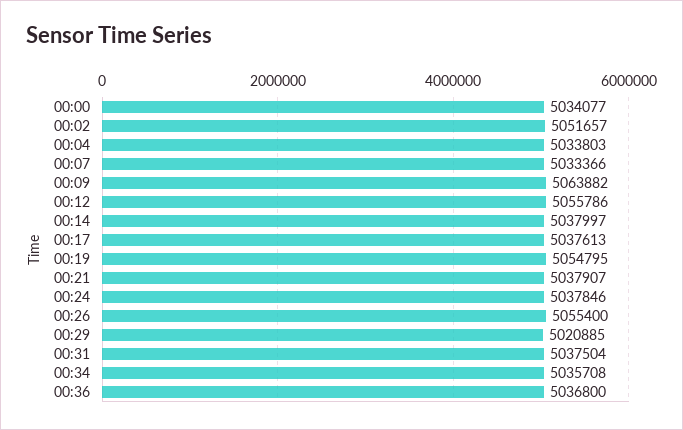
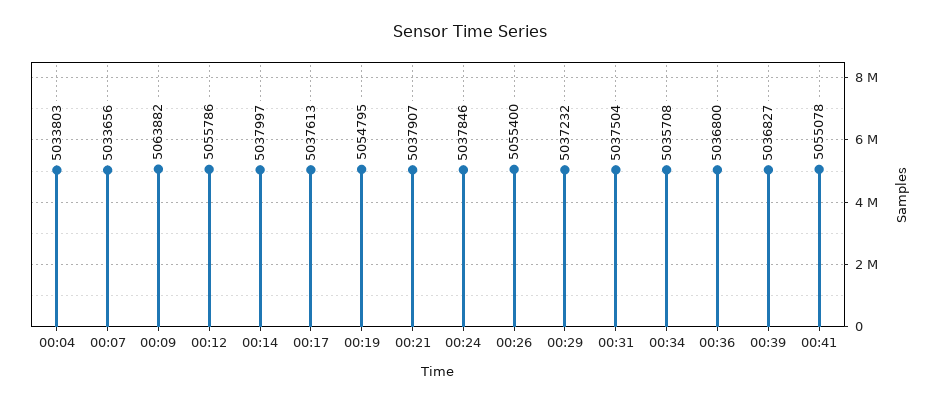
00:00: 5034077 -> none
00:02: 5051657 -> none
00:07: 5033366 -> 5033656
00:29: 5020885 -> 5037232
00:39: none -> 5036827
00:41: none -> 5055078

